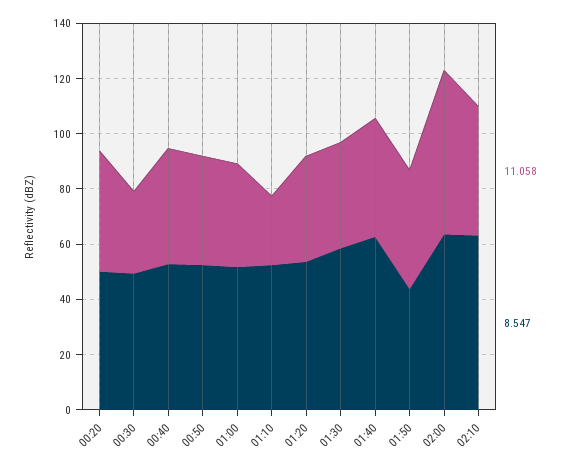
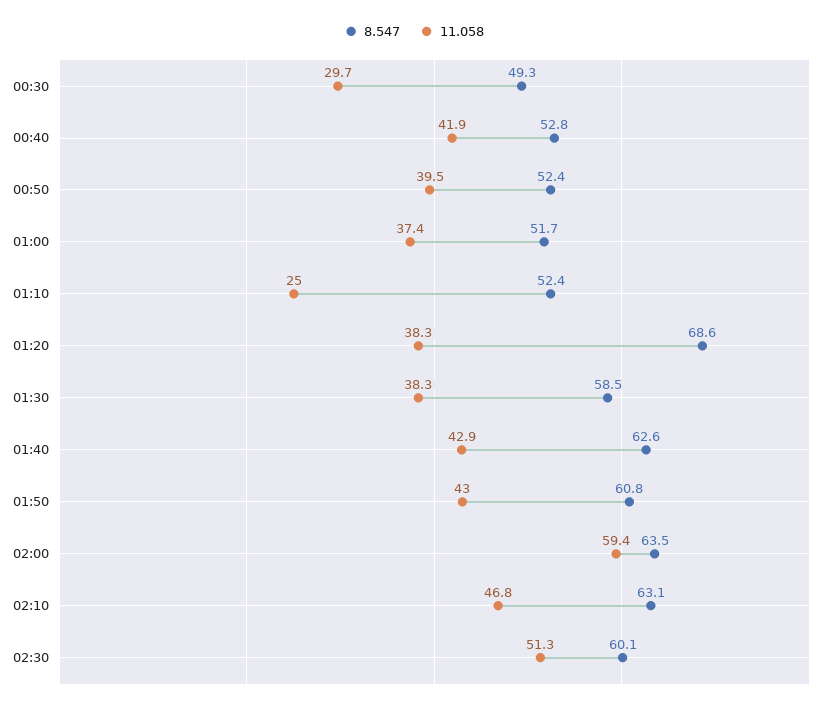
11.058, 00:20: 45 -> none
8.547, 00:20: 50 -> none
8.547, 01:20: 55 -> 68.6
8.547, 01:50: 45 -> 60.8
8.547, 02:30: none -> 60.1
11.058, 02:30: none -> 51.3

